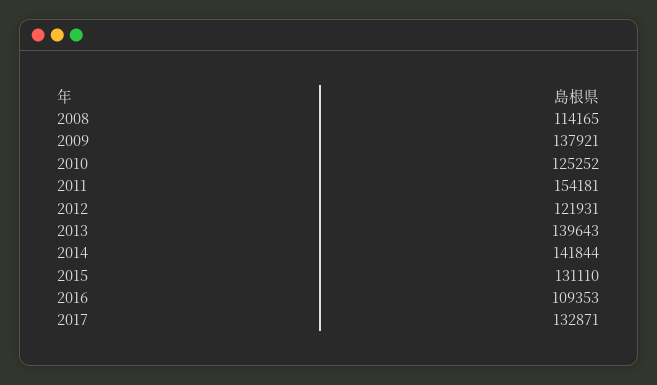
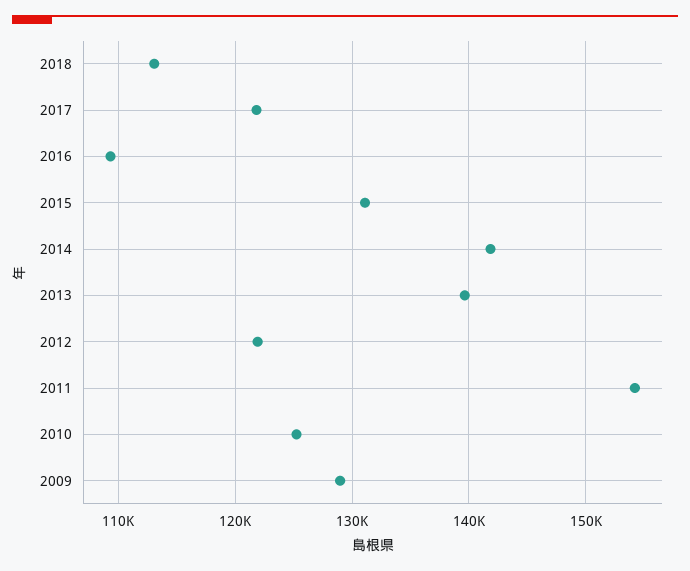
2008: 114165 -> none
2009: 137921 -> 129000
2017: 132871 -> 122000
2018: none -> 113000

